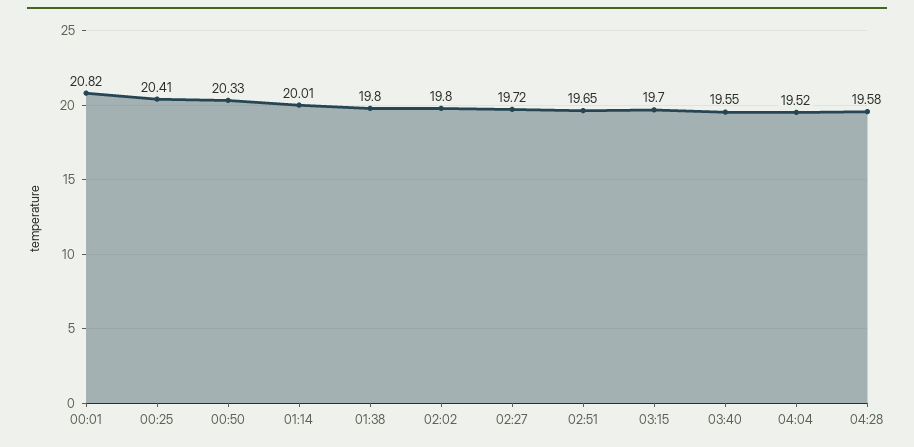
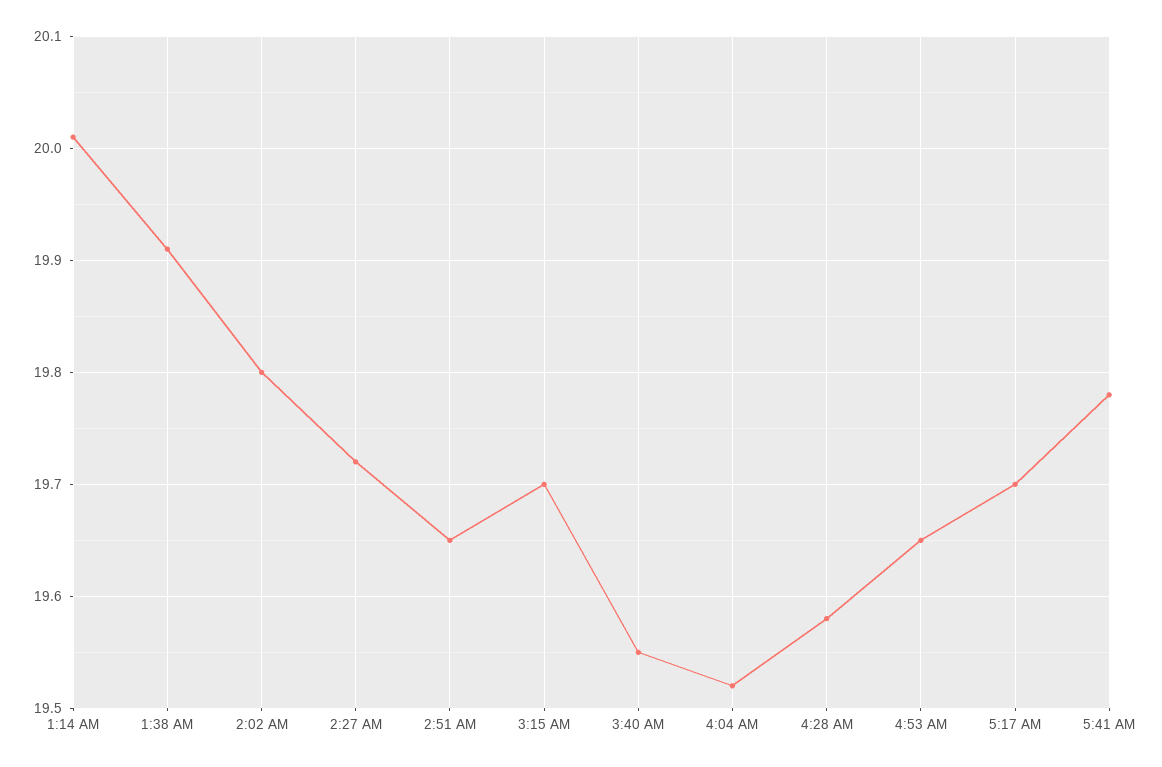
00:01: 20.82 -> none
00:25: 20.41 -> none
00:50: 20.33 -> none
01:38: 19.8 -> 19.91
4:53 AM: none -> 19.65
5:17 AM: none -> 19.7
5:41 AM: none -> 19.78

